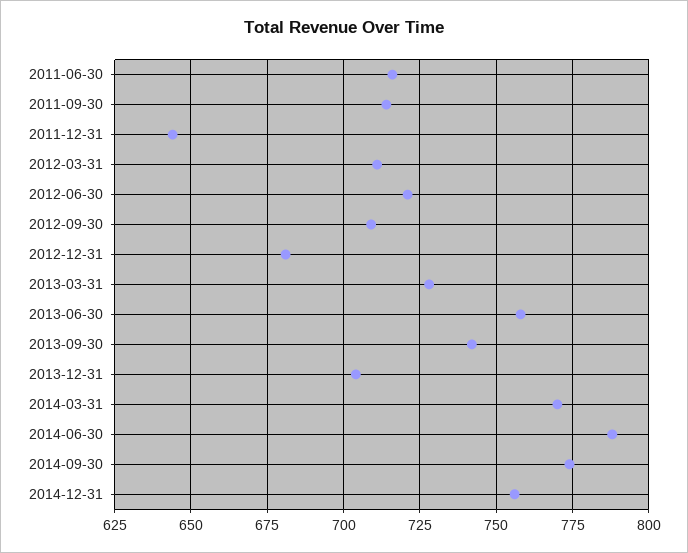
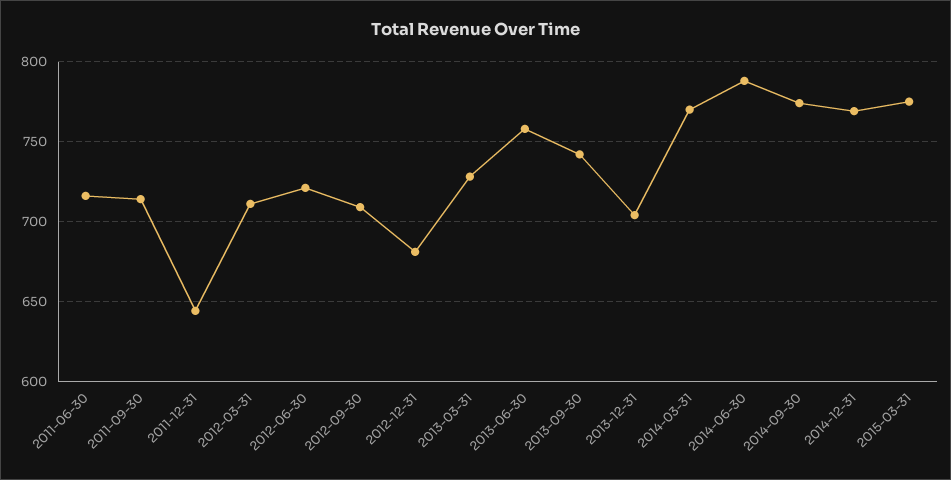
2014-12-31: 755 -> 770
2015-03-31: none -> 775

